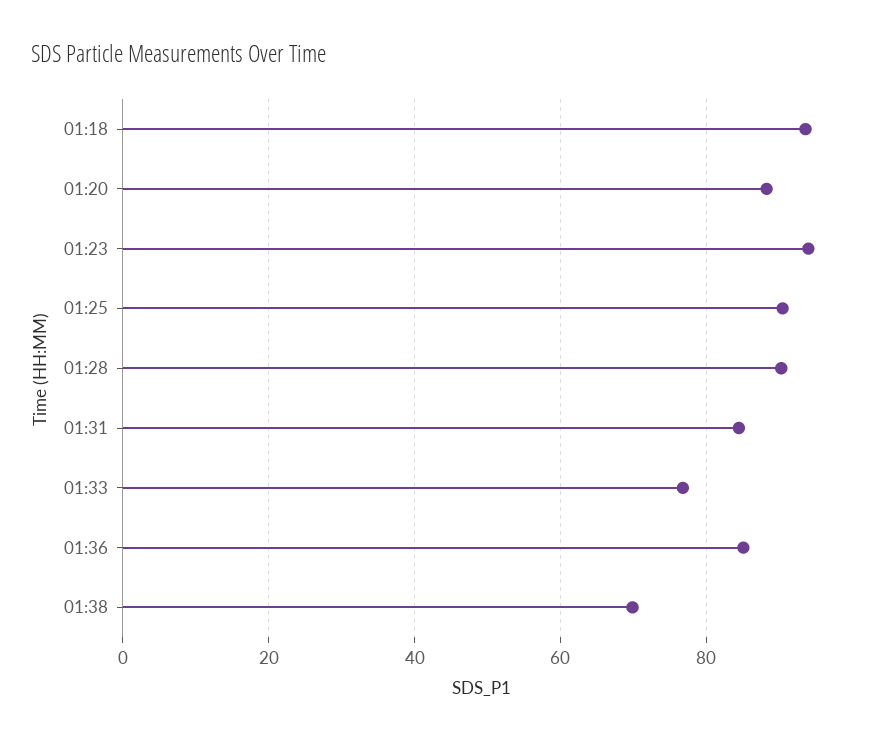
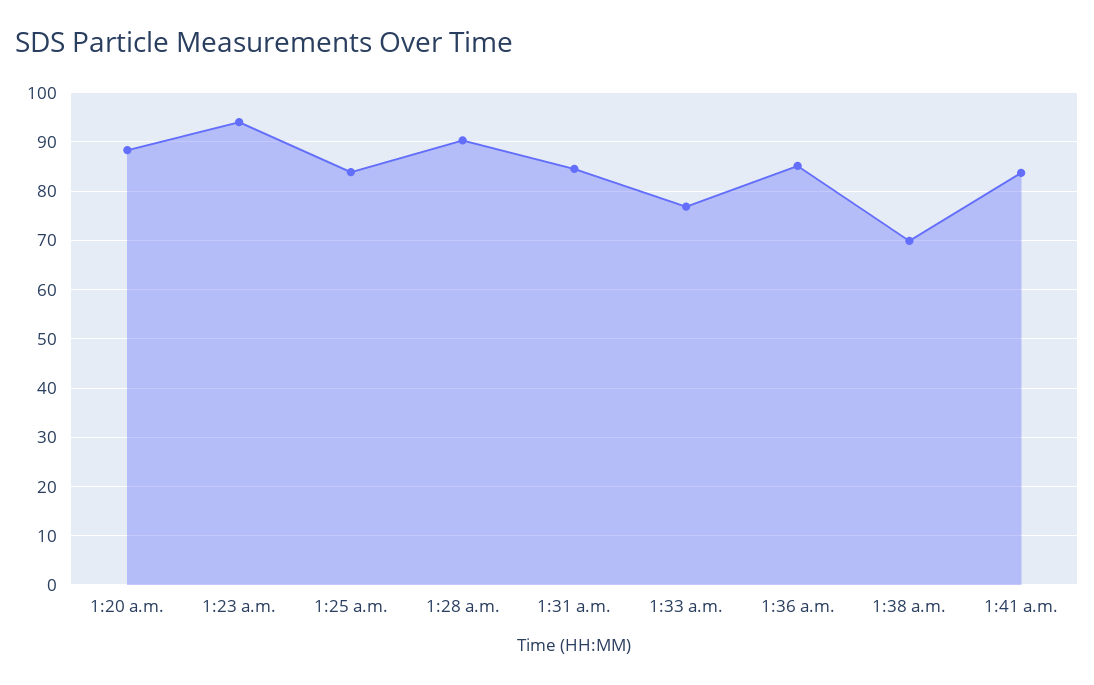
01:18: 94 -> none
01:25: 90 -> 84
1:41 a.m.: none -> 84

